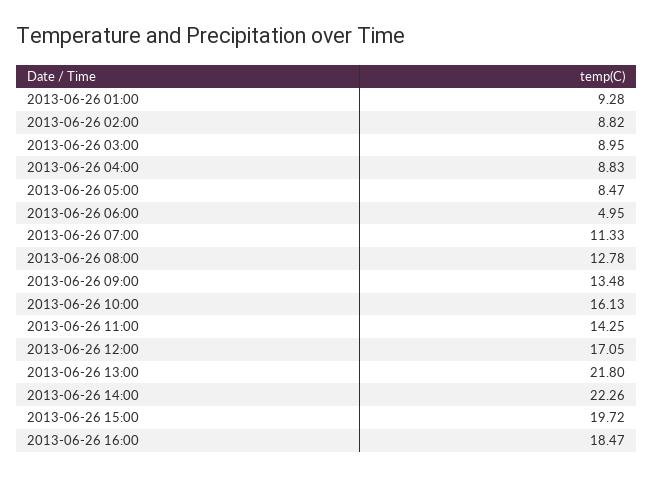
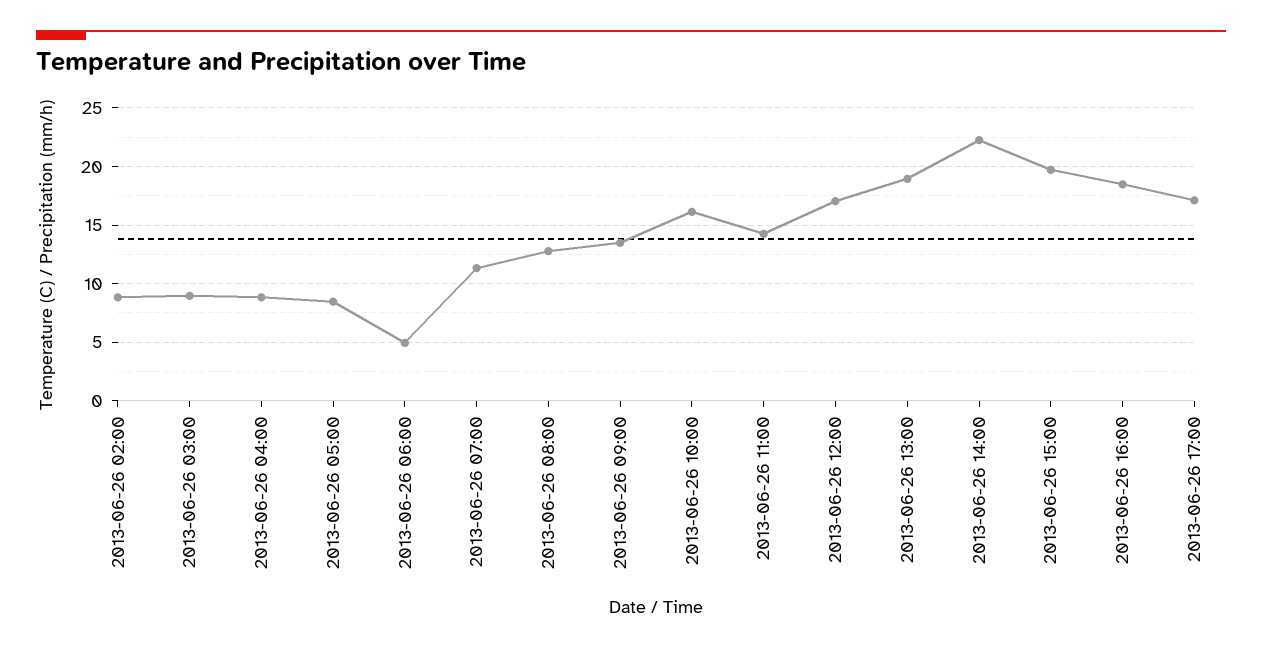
2013-06-26 01:00: 9.28 -> none
2013-06-26 13:00: 21.8 -> 19
2013-06-26 17:00: none -> 17

